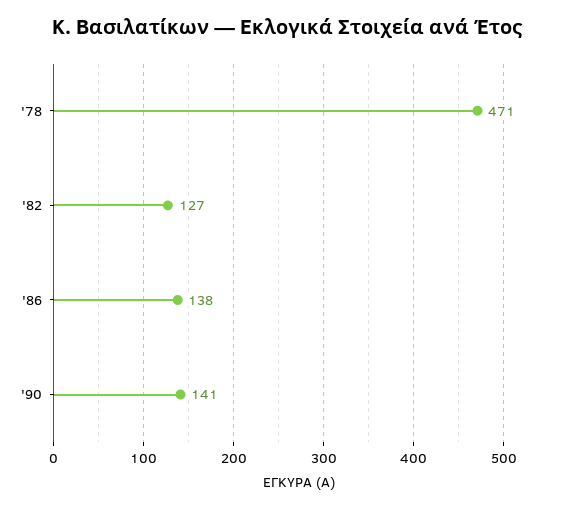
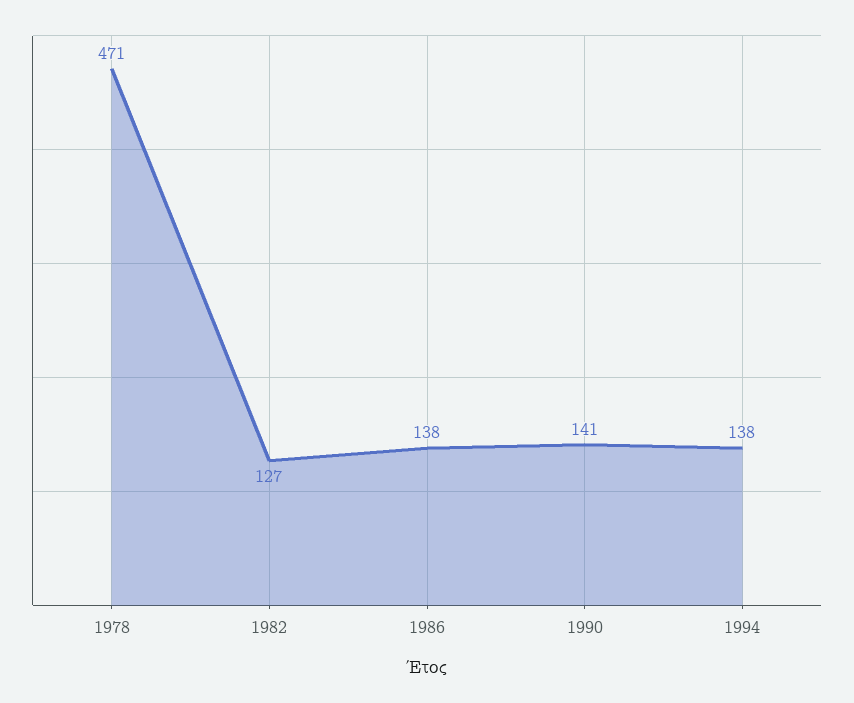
1994: none -> 138

